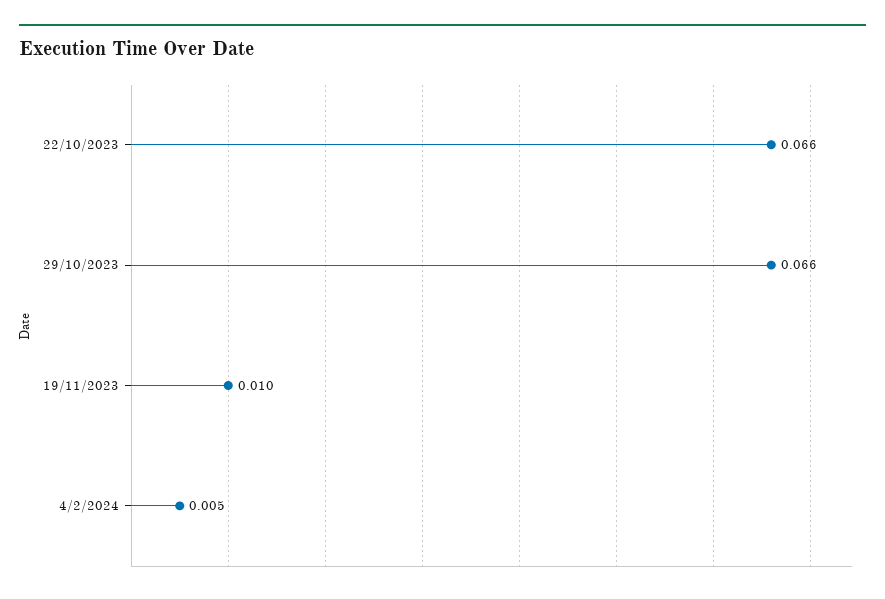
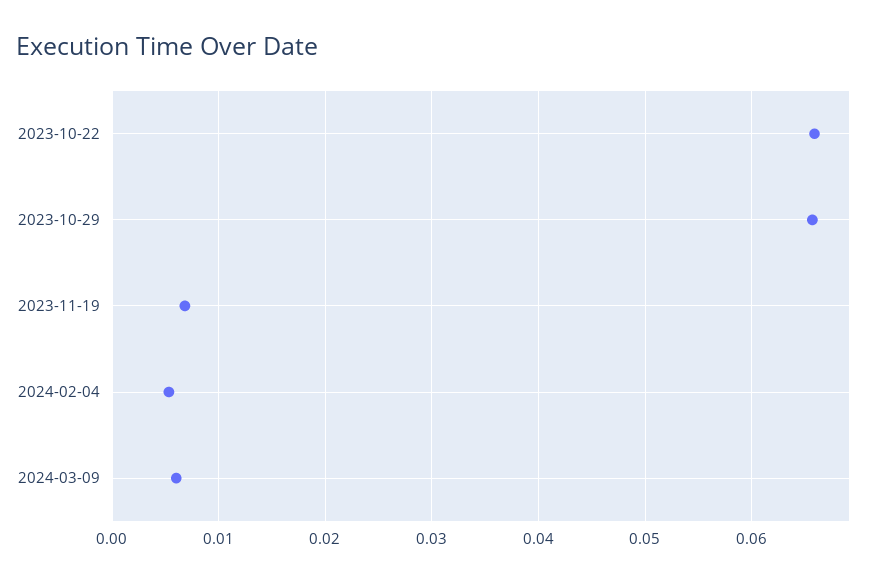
19/11/2023: 0.01 -> 0.007
2024-03-09: none -> 0.006

